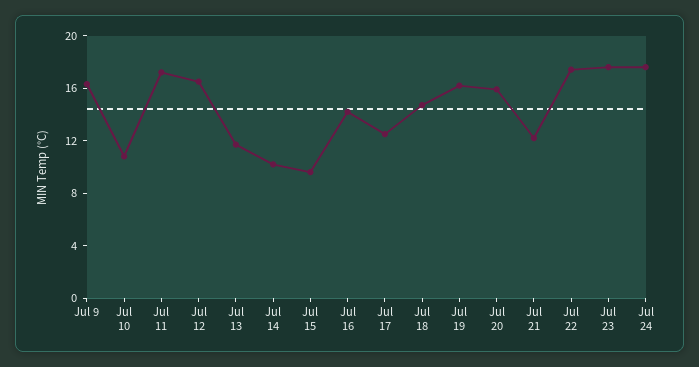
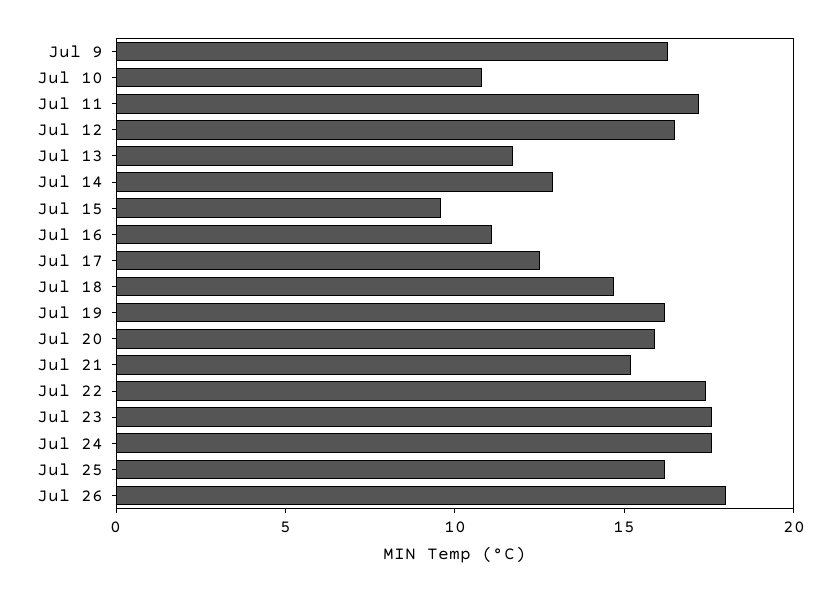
Jul 14: 10 -> 13
Jul 16: 14 -> 11
Jul 21: 12 -> 15
Jul 25: none -> 16
Jul 26: none -> 18

